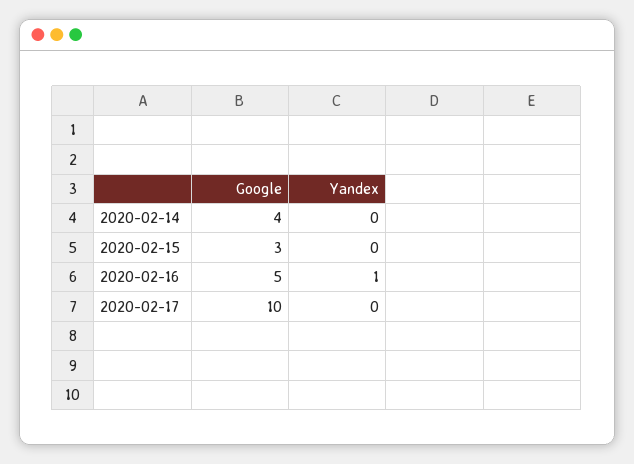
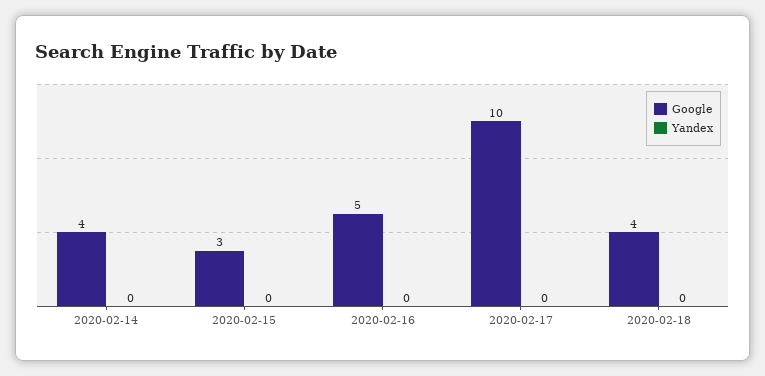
Yandex, 2020-02-16: 1 -> 0
Google, 2020-02-18: none -> 4
Yandex, 2020-02-18: none -> 0

